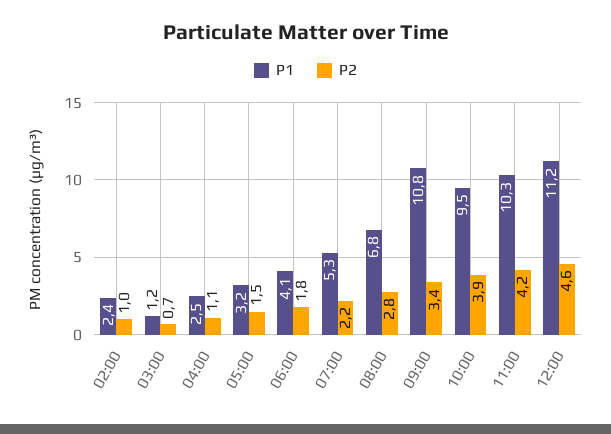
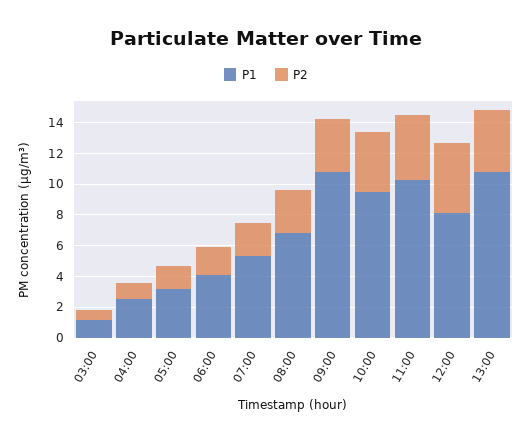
P1, 02:00: 2.4 -> none
P2, 02:00: 1 -> none
P1, 12:00: 11.2 -> 8
P1, 13:00: none -> 11
P2, 13:00: none -> 4

